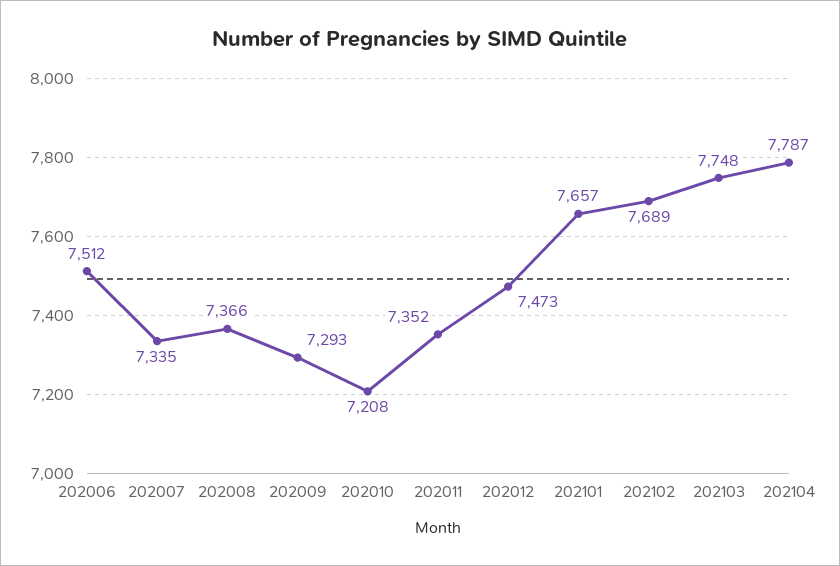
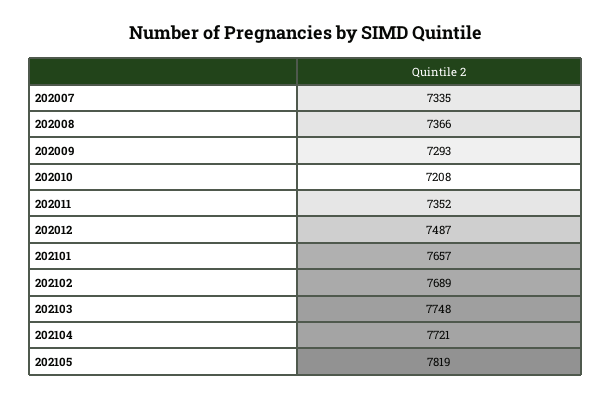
202006: 7512 -> none
202012: 7473 -> 7487
202104: 7787 -> 7721
202105: none -> 7819

